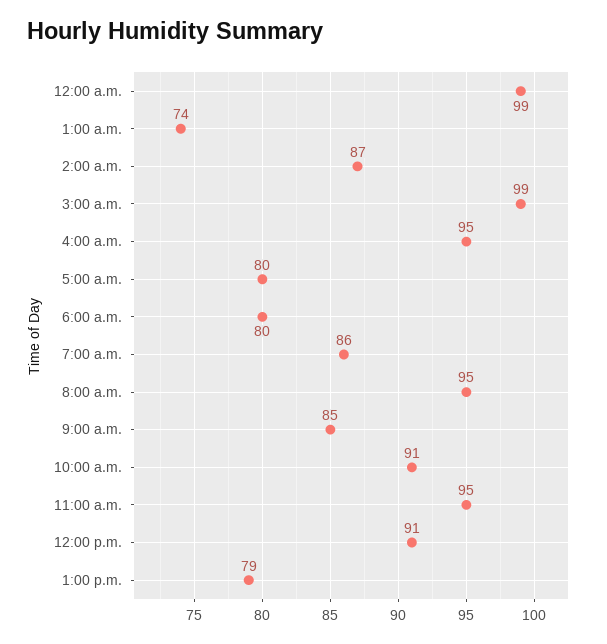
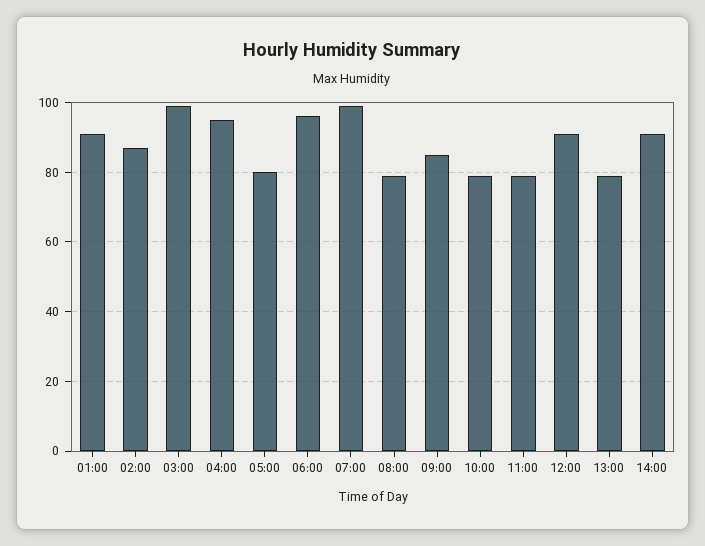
12:00 a.m.: 99 -> none
1:00 a.m.: 74 -> 90
6:00 a.m.: 80 -> 95
7:00 a.m.: 86 -> 100
8:00 a.m.: 95 -> 80
10:00 a.m.: 91 -> 80
11:00 a.m.: 95 -> 80
14:00: none -> 90

